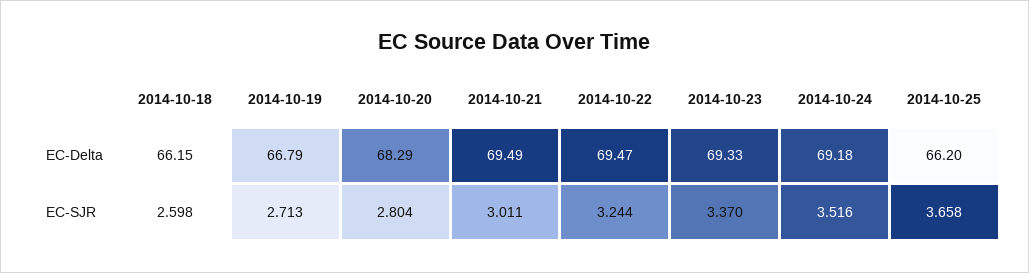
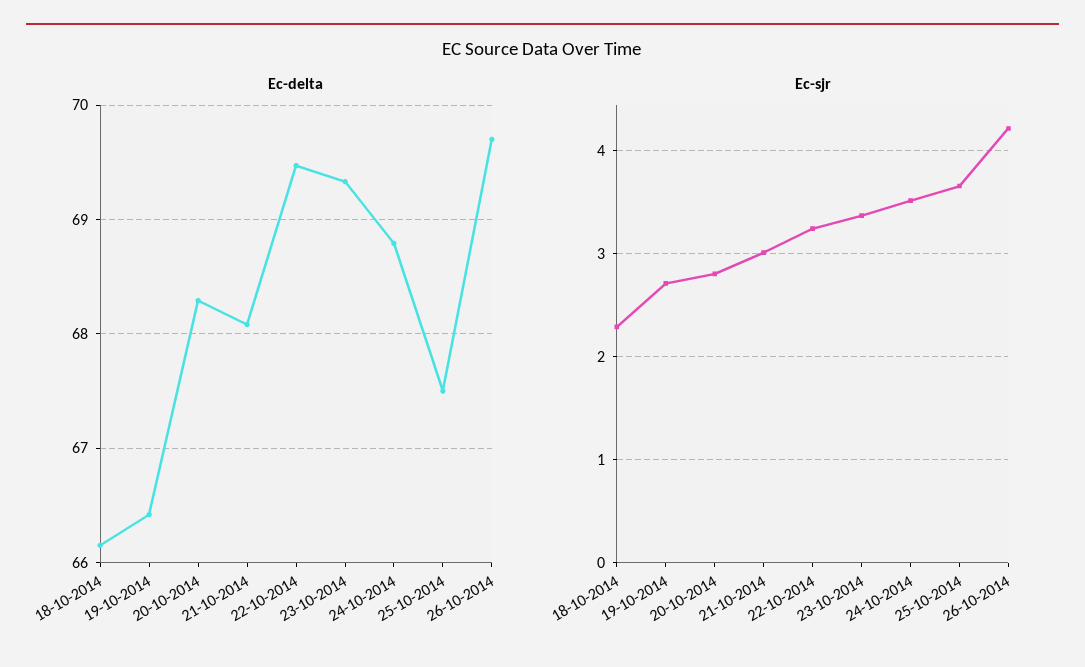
EC-Delta, 2014-10-19: 66.79 -> 66.4
EC-Delta, 2014-10-21: 69.49 -> 68.1
EC-Delta, 2014-10-24: 69.18 -> 68.8
EC-Delta, 2014-10-25: 66.2 -> 67.5
EC-SJR, 2014-10-18: 2.598 -> 2.3
EC-Delta, 26-10-2014: none -> 69.7
EC-SJR, 26-10-2014: none -> 4.2

